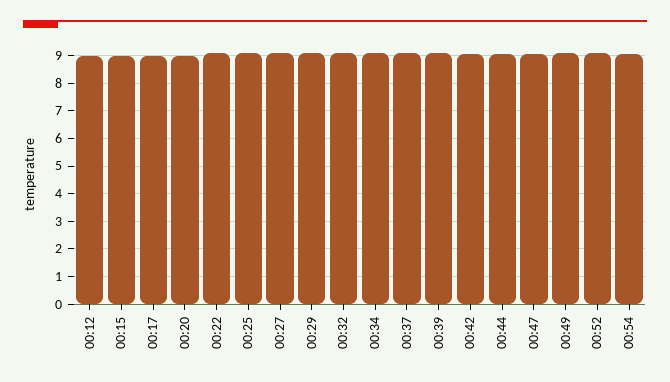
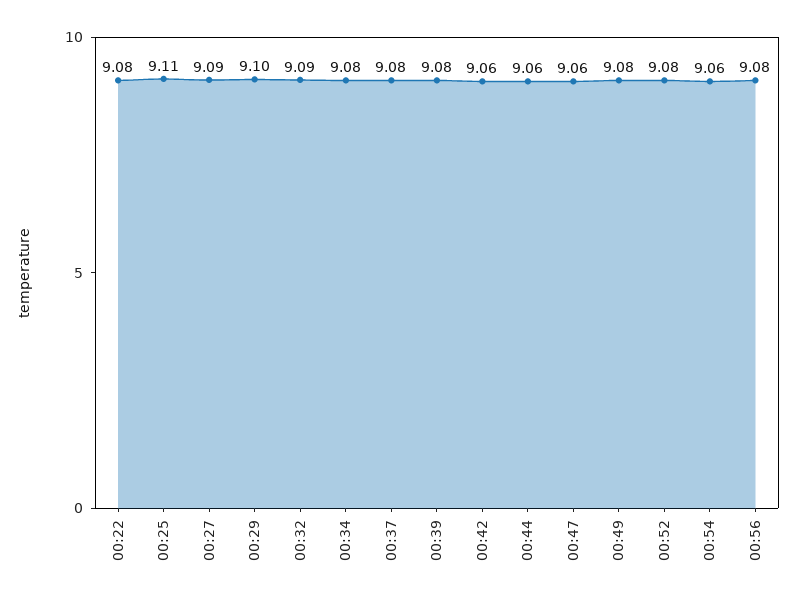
00:12: 9 -> none
00:15: 9 -> none
00:17: 9 -> none
00:20: 9 -> none
00:56: none -> 9.08

